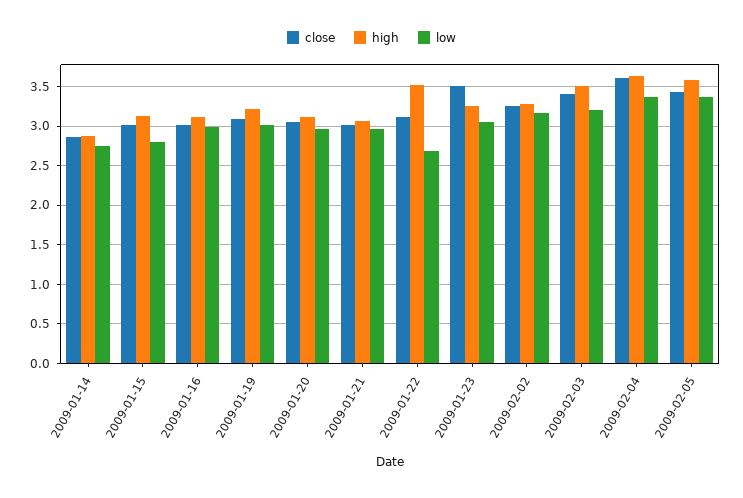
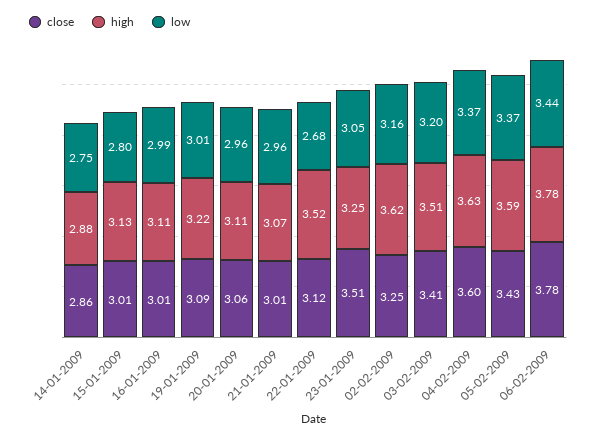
high, 2009-02-02: 3.3 -> 3.62
close, 06-02-2009: none -> 3.78
high, 06-02-2009: none -> 3.78
low, 06-02-2009: none -> 3.44

